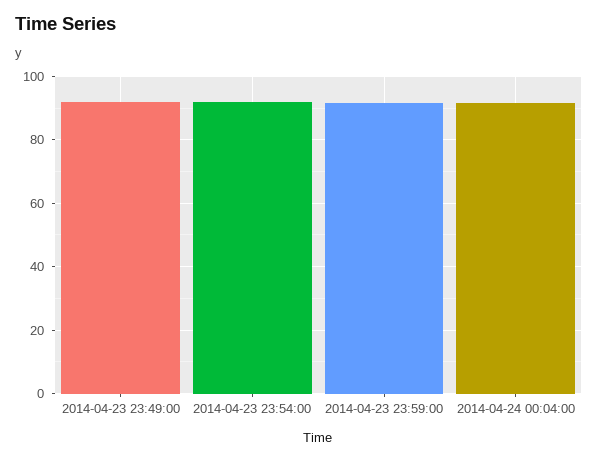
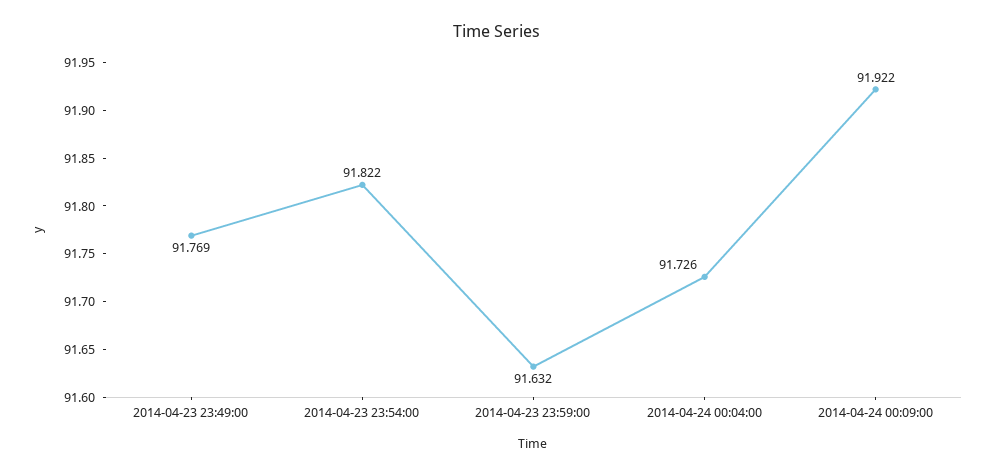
2014-04-24 00:09:00: none -> 91.922

